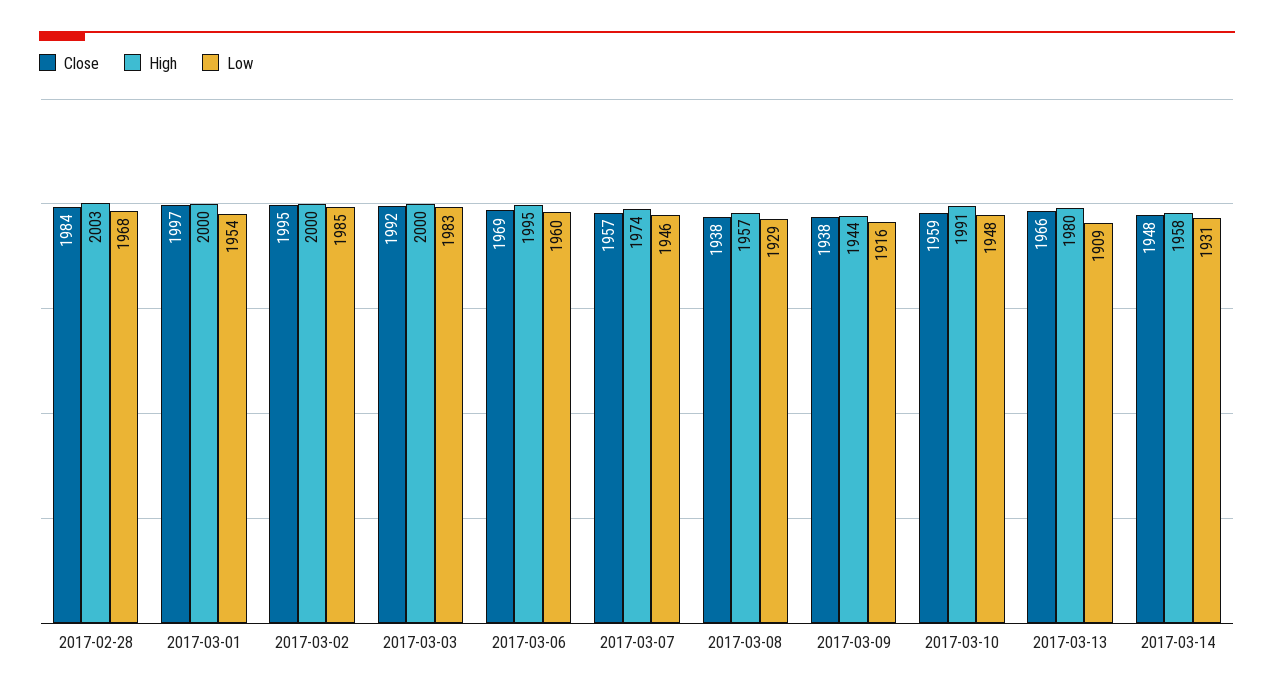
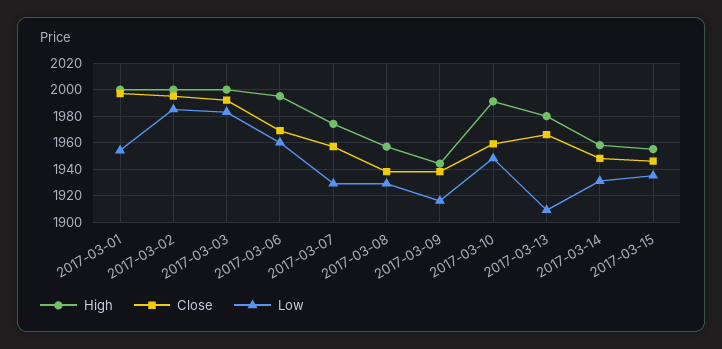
Close, 2017-02-28: 1984 -> none
High, 2017-02-28: 2003 -> none
Low, 2017-02-28: 1968 -> none
Low, 2017-03-07: 1946 -> 1930
High, 2017-03-15: none -> 1955
Close, 2017-03-15: none -> 1945
Low, 2017-03-15: none -> 1935

